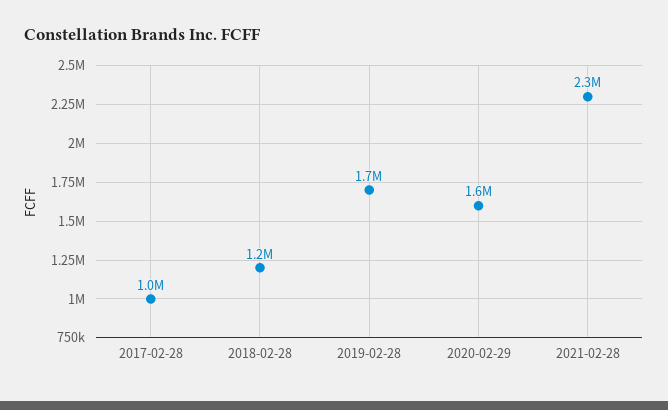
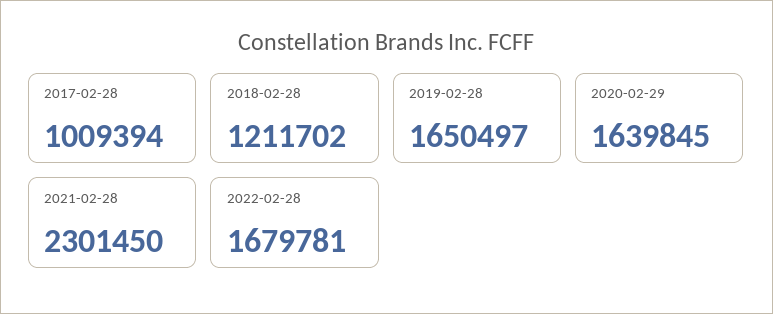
2022-02-28: none -> 1679781

